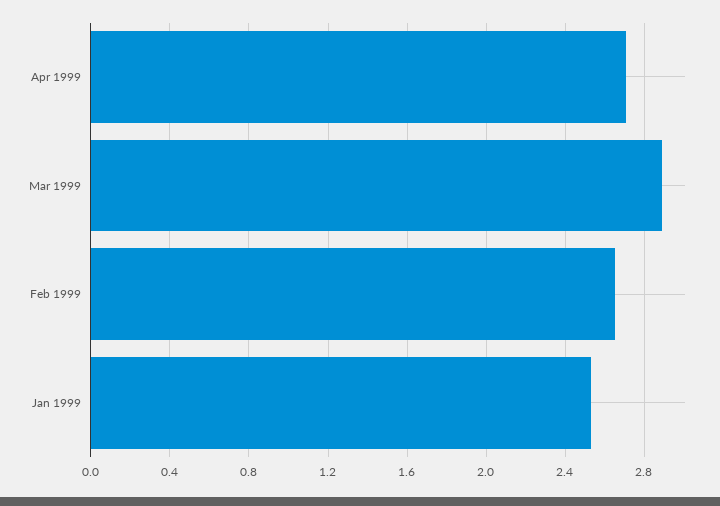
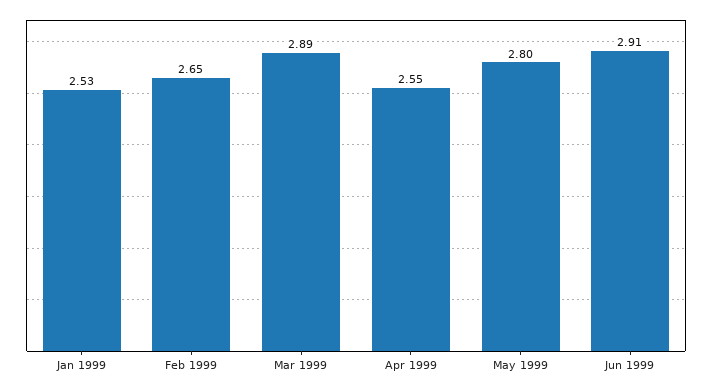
Apr 1999: 2.7 -> 2.55
May 1999: none -> 2.8
Jun 1999: none -> 2.91

